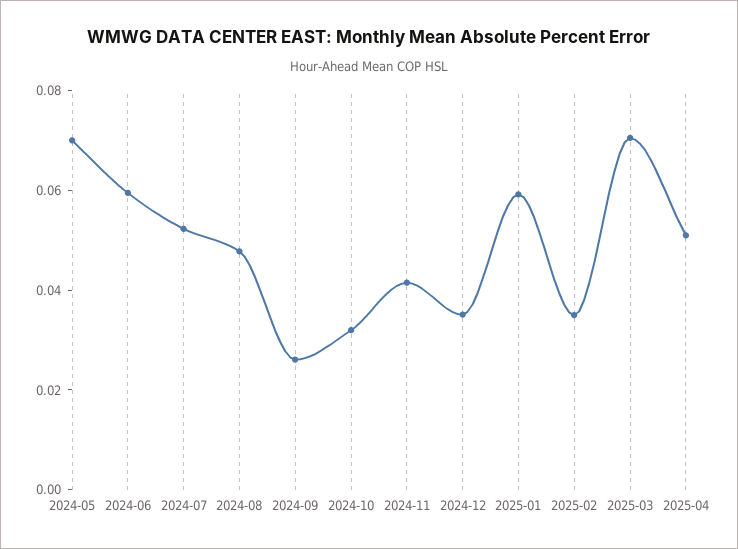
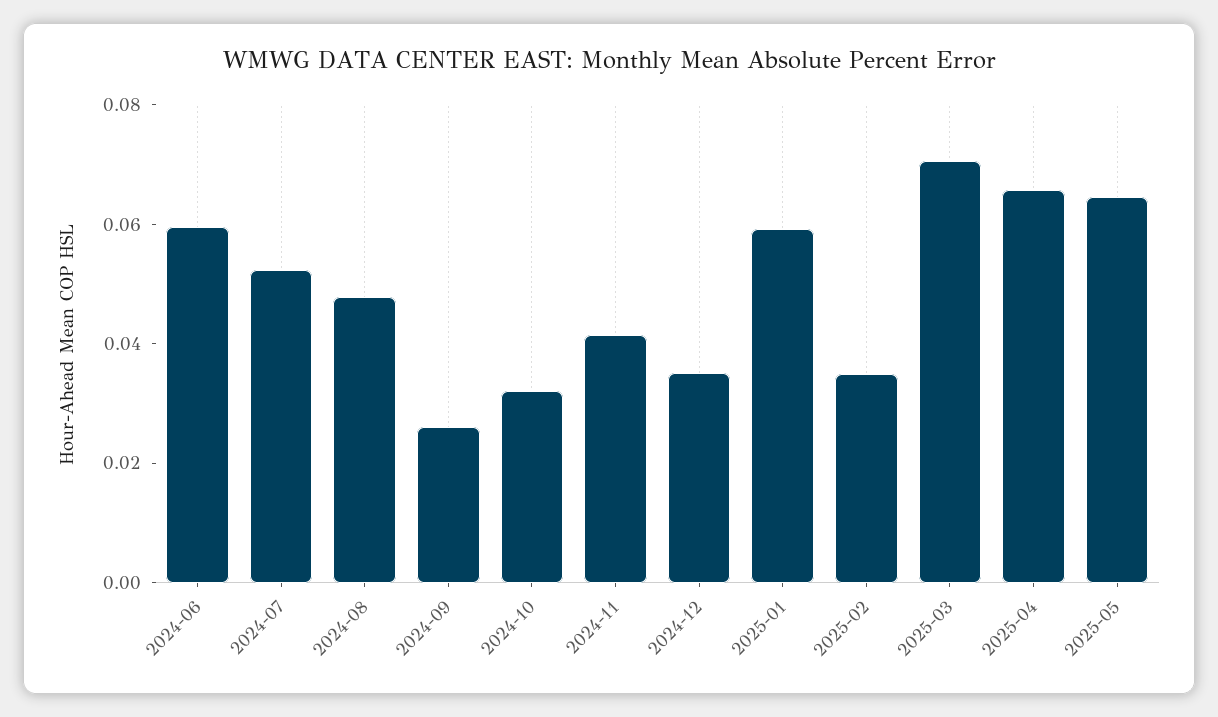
2024-05: 0.07 -> none
2025-04: 0.05 -> 0.065
2025-05: none -> 0.065

